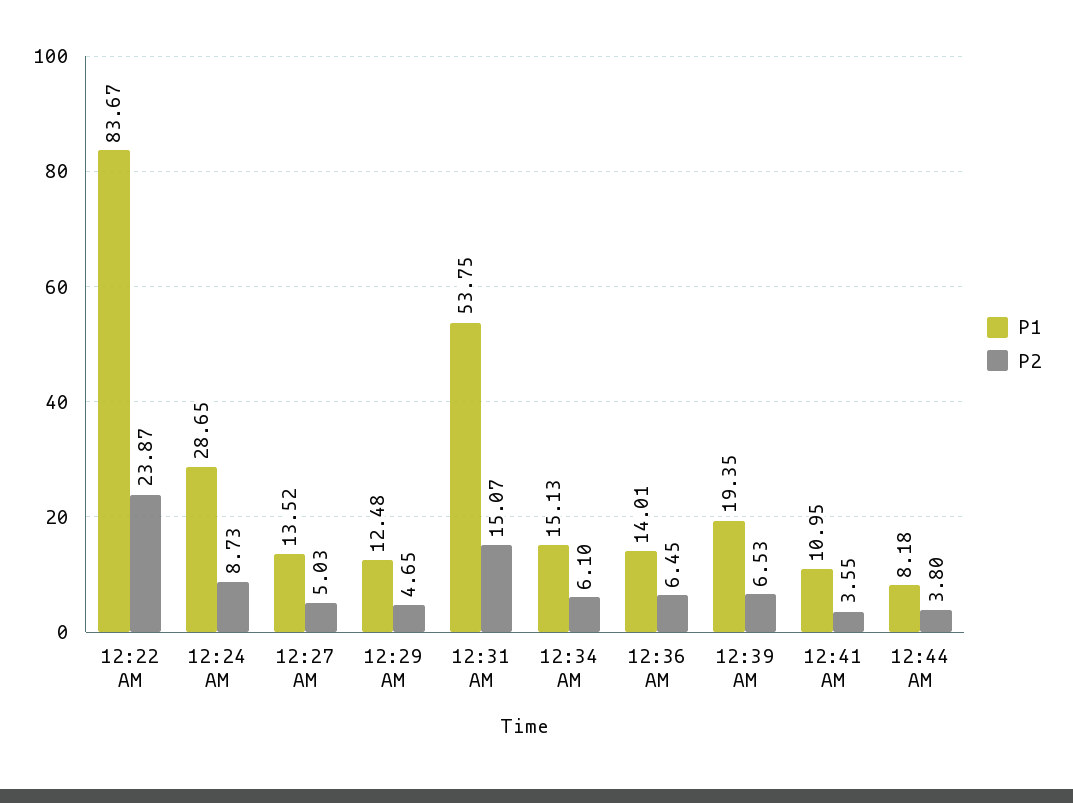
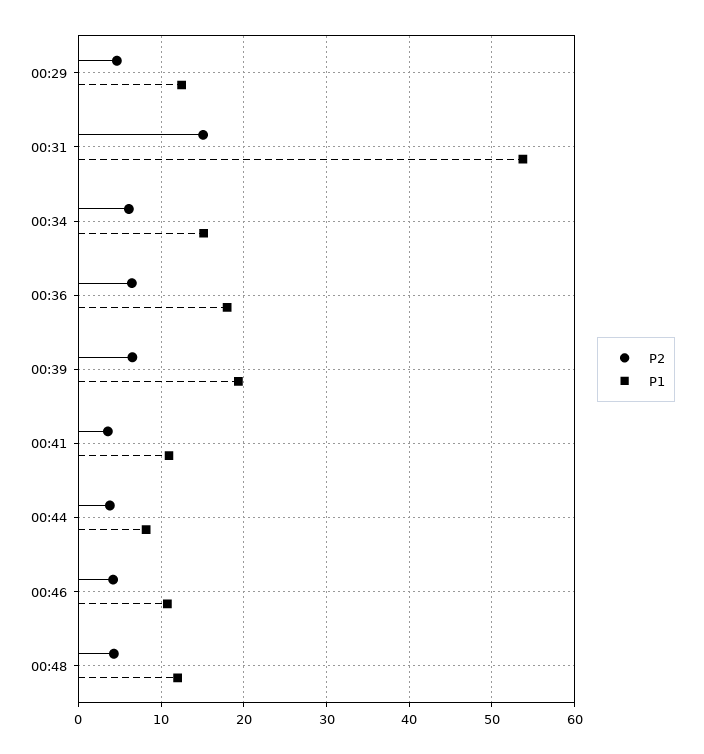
P1, 12:22 AM: 83.67 -> none
P2, 12:22 AM: 23.87 -> none
P1, 12:24 AM: 28.65 -> none
P2, 12:24 AM: 8.73 -> none
P1, 12:27 AM: 13.52 -> none
P2, 12:27 AM: 5.03 -> none
P1, 12:36 AM: 14.01 -> 18
P2, 00:46: none -> 4
P1, 00:46: none -> 11
P2, 00:48: none -> 4
P1, 00:48: none -> 12

